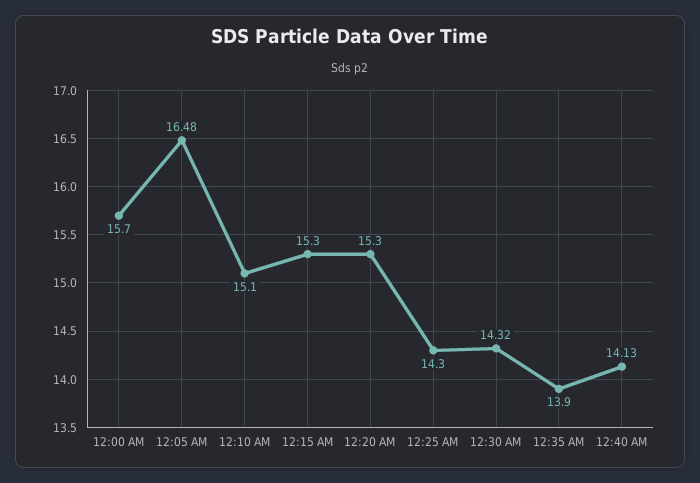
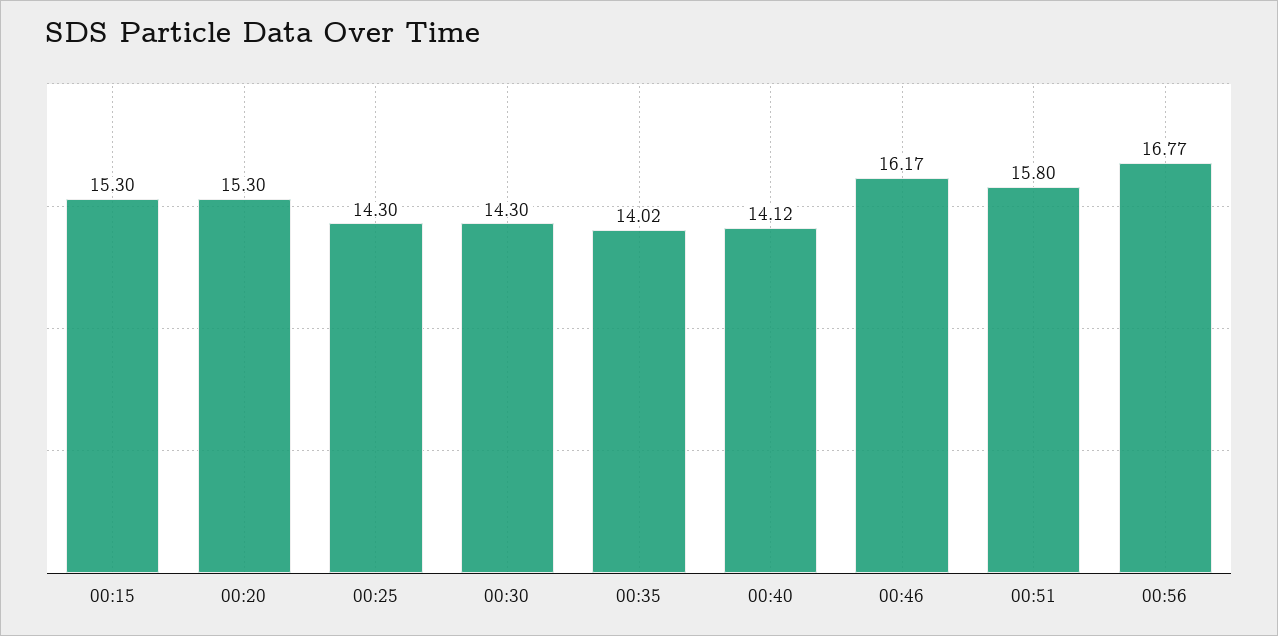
12:00 AM: 15.7 -> none
12:05 AM: 16.48 -> none
12:10 AM: 15.1 -> none
12:30 AM: 14.32 -> 14.3
12:35 AM: 13.9 -> 14.02
12:40 AM: 14.13 -> 14.12
00:46: none -> 16.17
00:51: none -> 15.8
00:56: none -> 16.77

